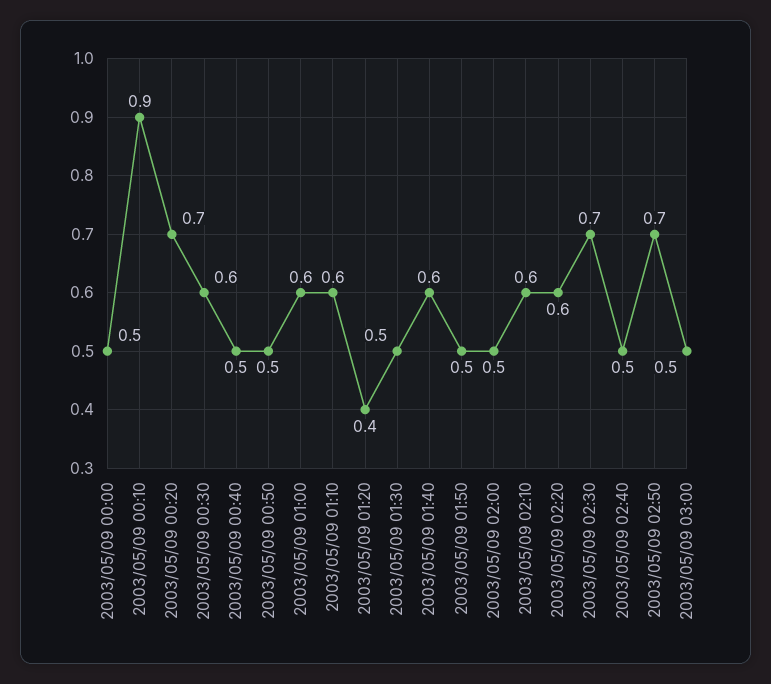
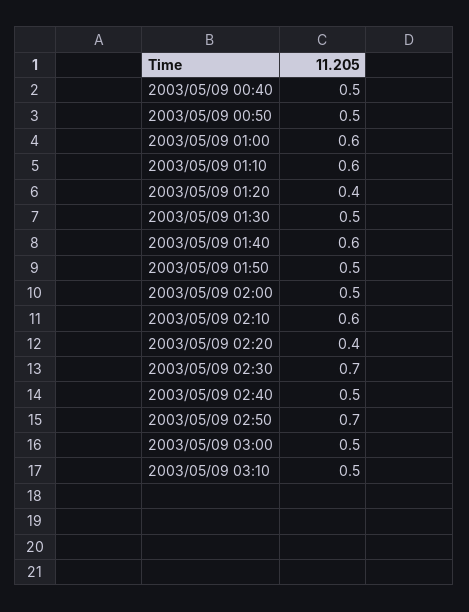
2003/05/09 00:00: 0.5 -> none
2003/05/09 00:10: 0.9 -> none
2003/05/09 00:20: 0.7 -> none
2003/05/09 00:30: 0.6 -> none
2003/05/09 02:20: 0.6 -> 0.4
2003/05/09 03:10: none -> 0.5

